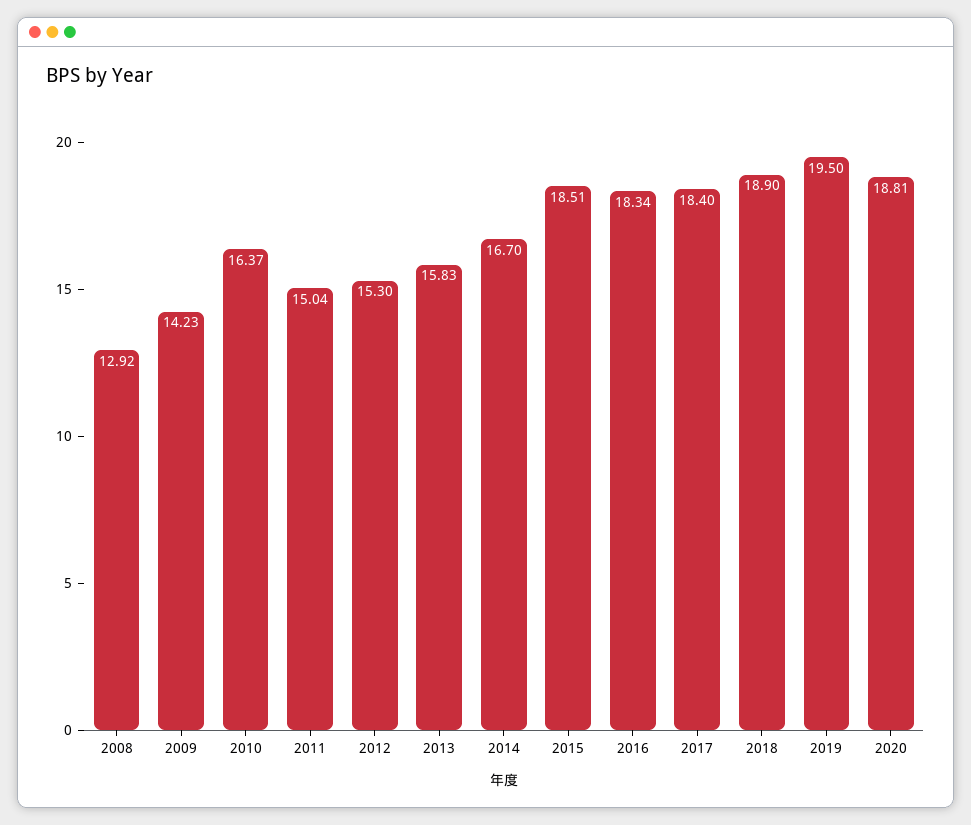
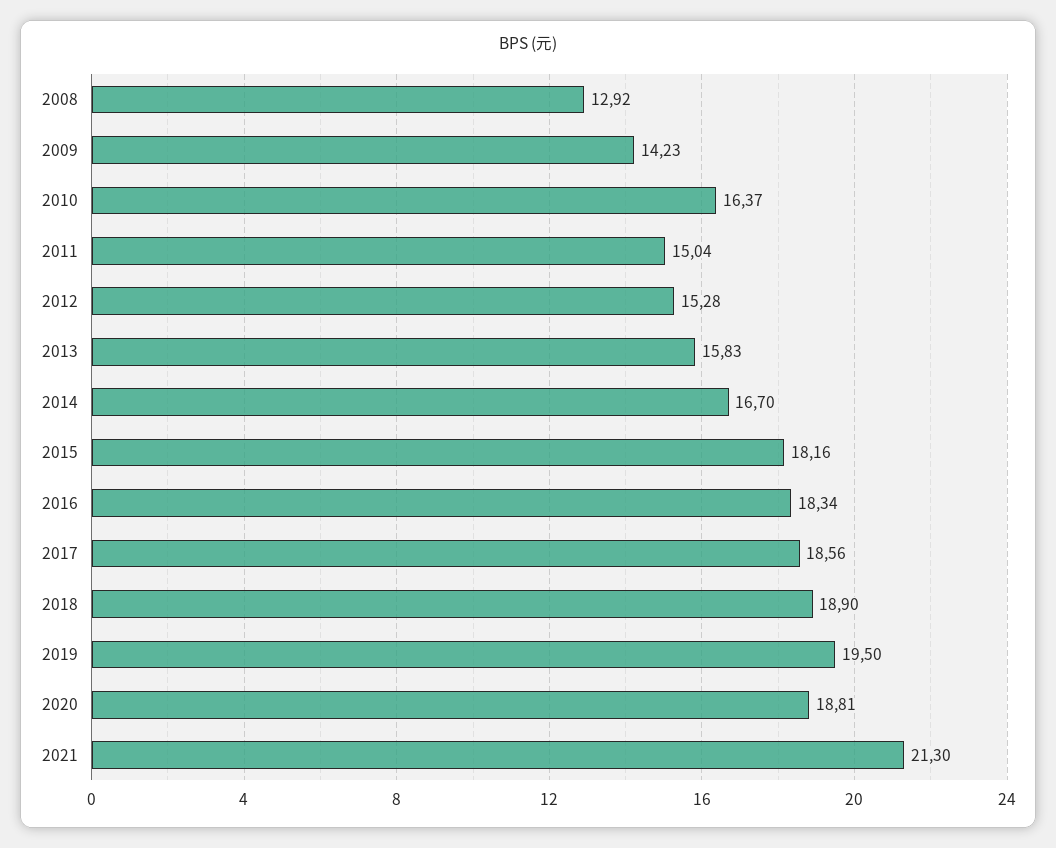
2012: 15.3 -> 15.28
2015: 18.51 -> 18.16
2017: 18.4 -> 18.56
2021: none -> 21.3

